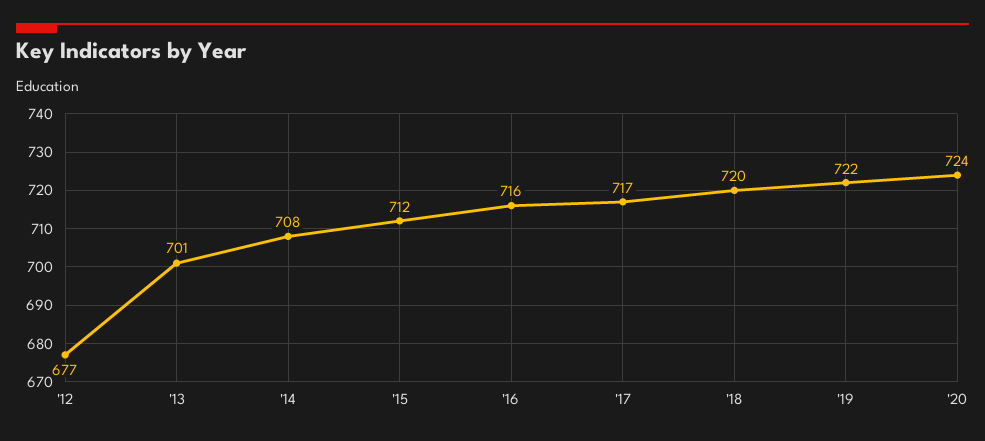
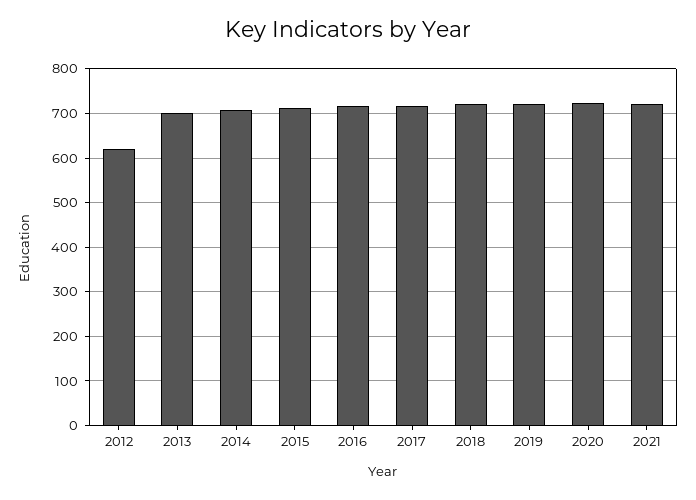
'12: 677 -> 620
2021: none -> 720

